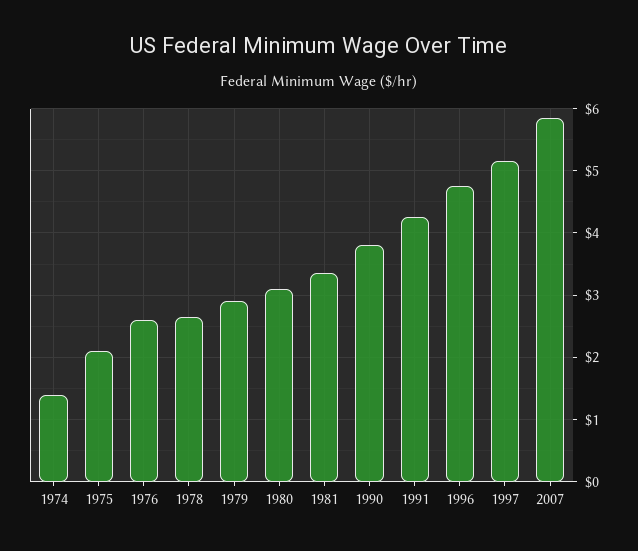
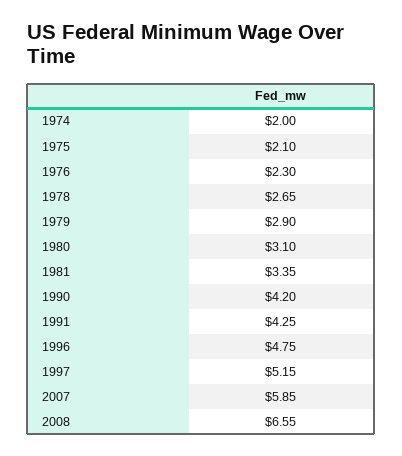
1974: 1.4 -> 2
1976: 2.6 -> 2.3
1990: 3.8 -> 4.2
2008: none -> 6.55

